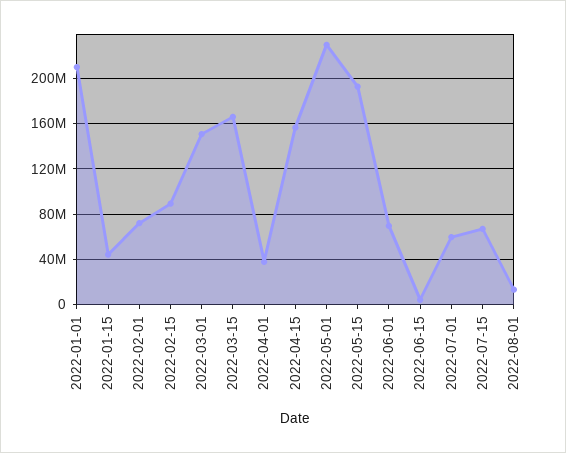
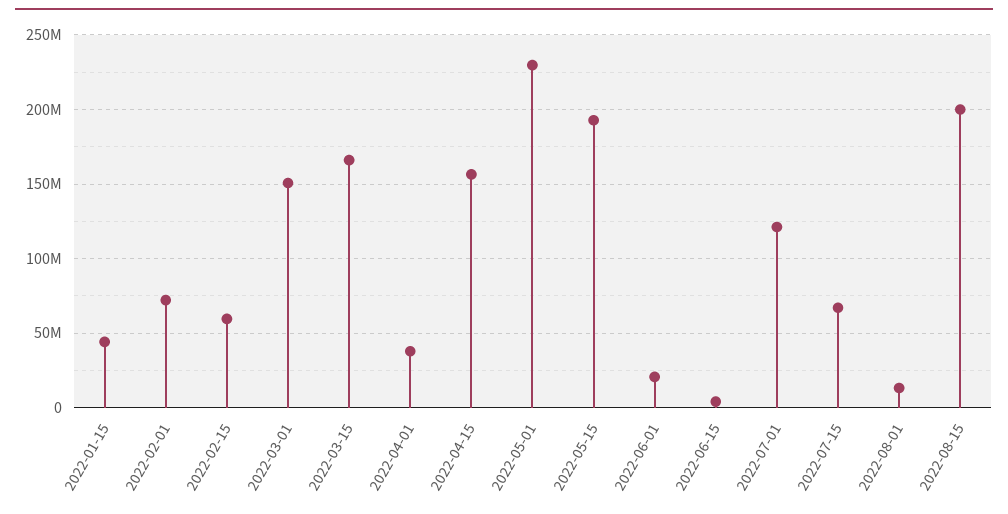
2022-01-01: 210000000 -> none
2022-02-15: 90000000 -> 60000000
2022-06-01: 70000000 -> 20000000
2022-07-01: 60000000 -> 120000000
2022-08-15: none -> 200000000

